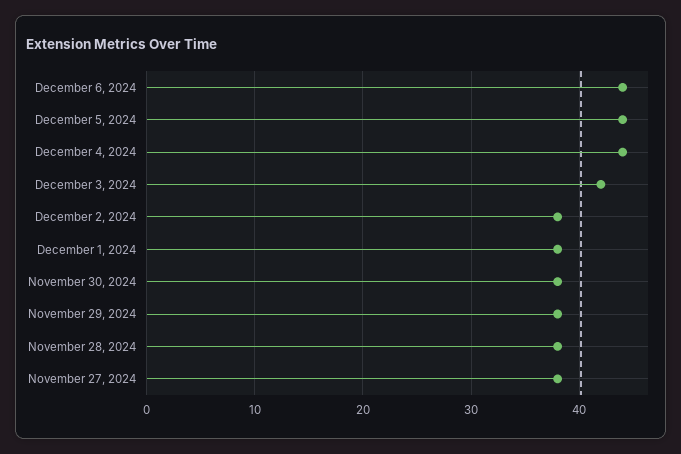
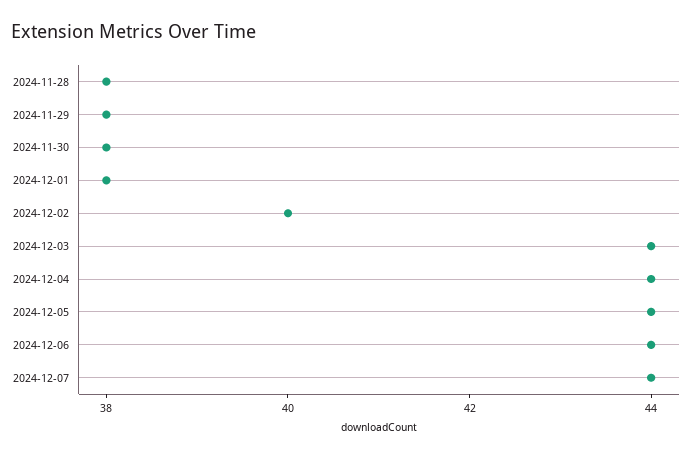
December 3, 2024: 42 -> 44
December 2, 2024: 38 -> 40
November 27, 2024: 38 -> none
2024-12-07: none -> 44

